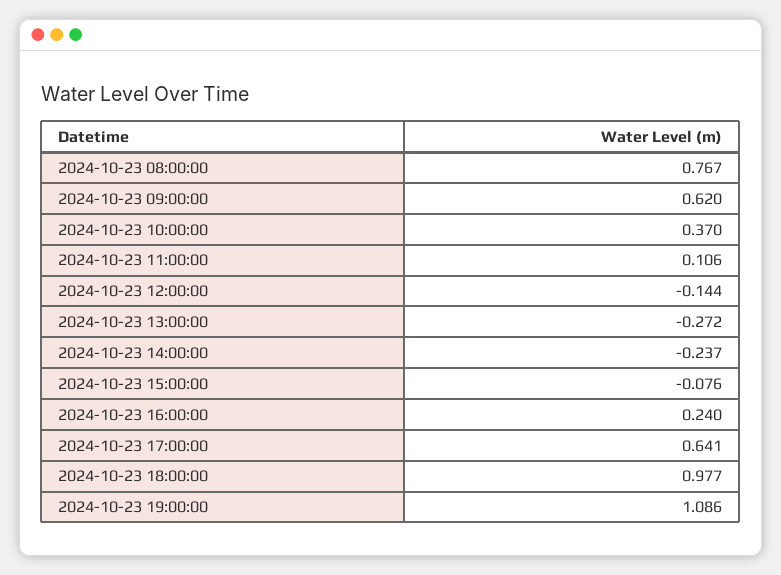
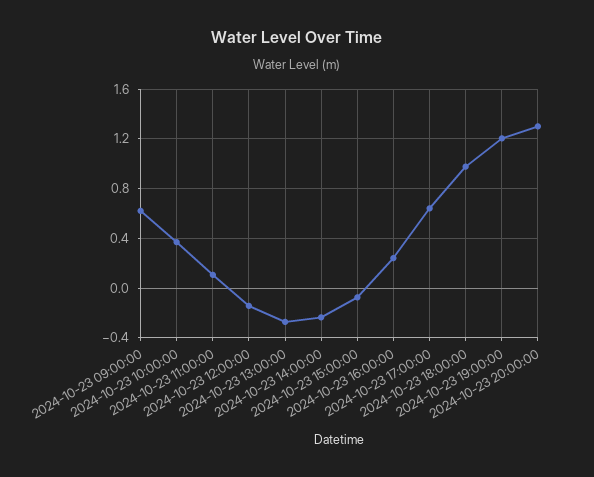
2024-10-23 08:00:00: 0.767 -> none
2024-10-23 19:00:00: 1.086 -> 1.2
2024-10-23 20:00:00: none -> 1.3

